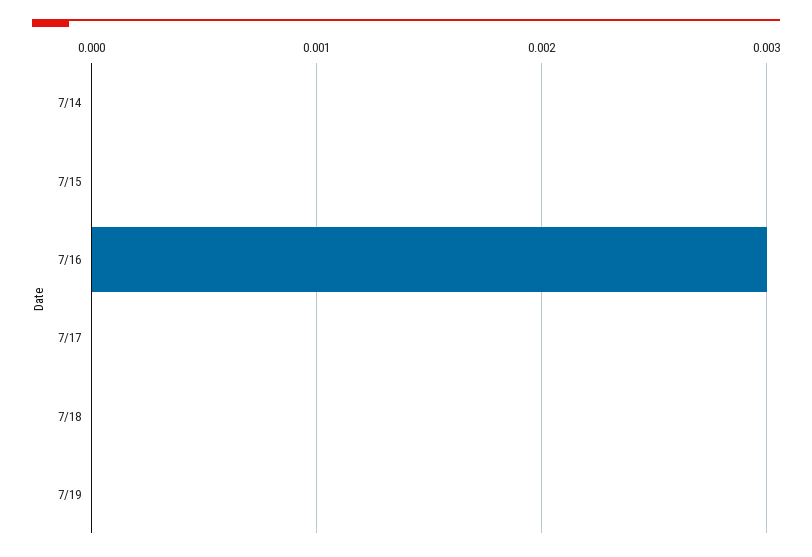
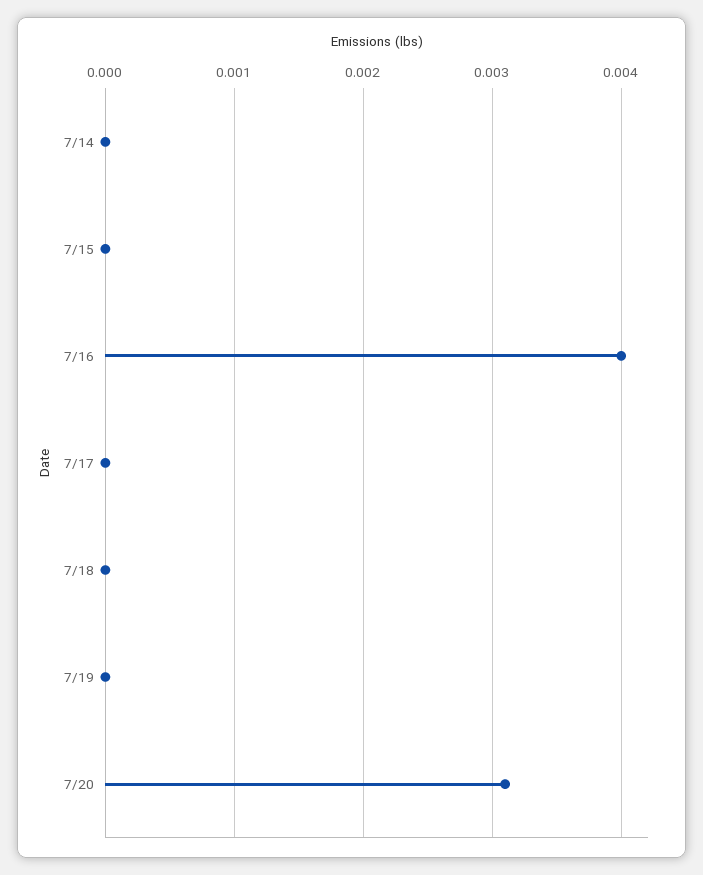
7/16: 0.003 -> 0.004
7/20: none -> 0.0031

